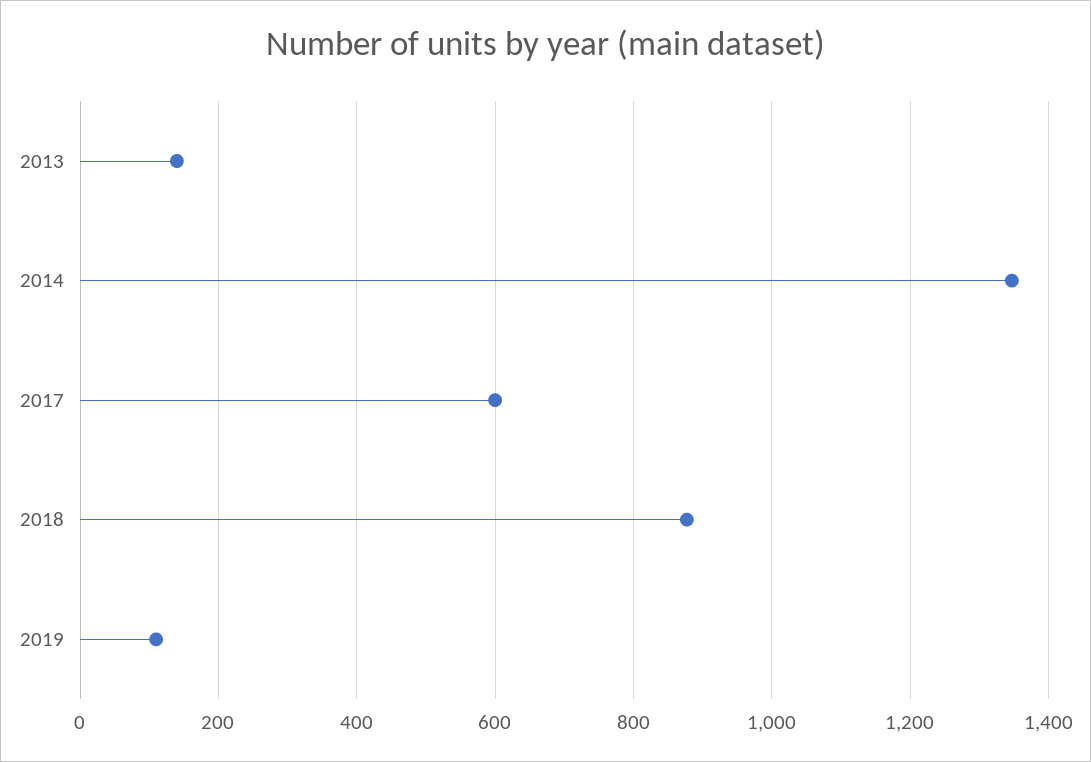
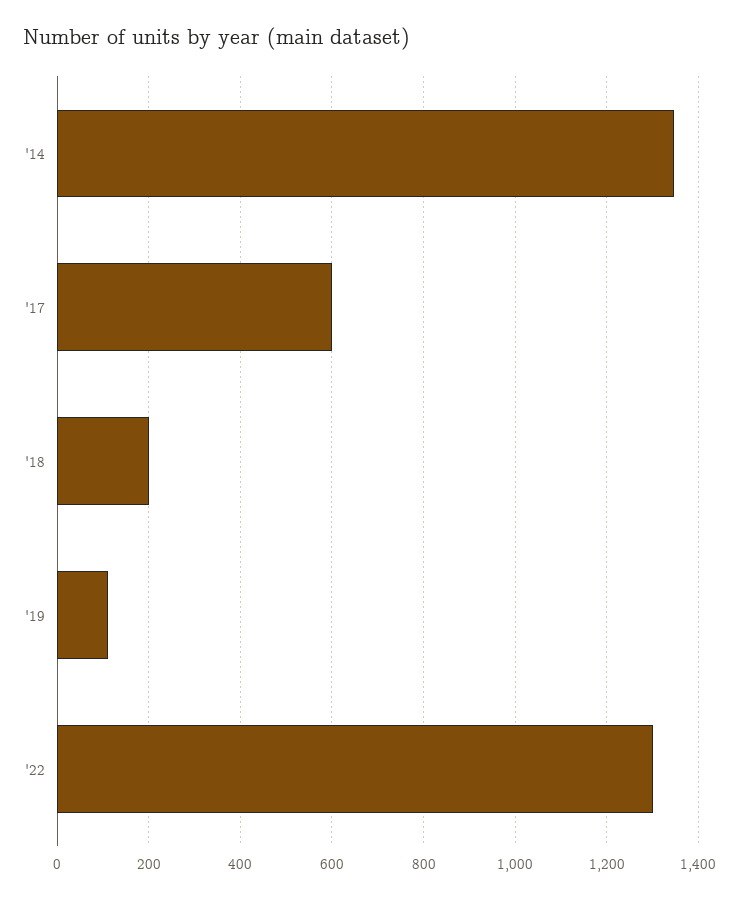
2013: 140 -> none
2018: 880 -> 200
'22: none -> 1300

